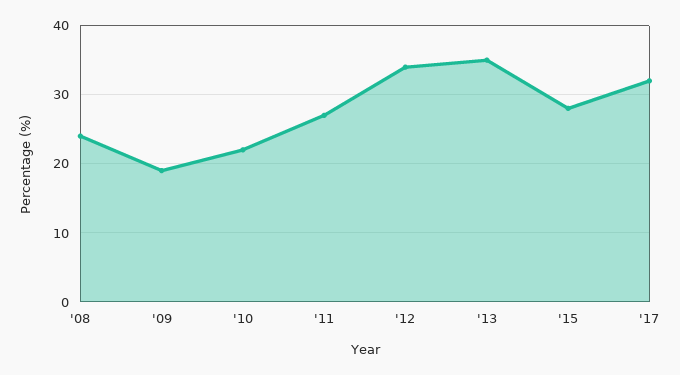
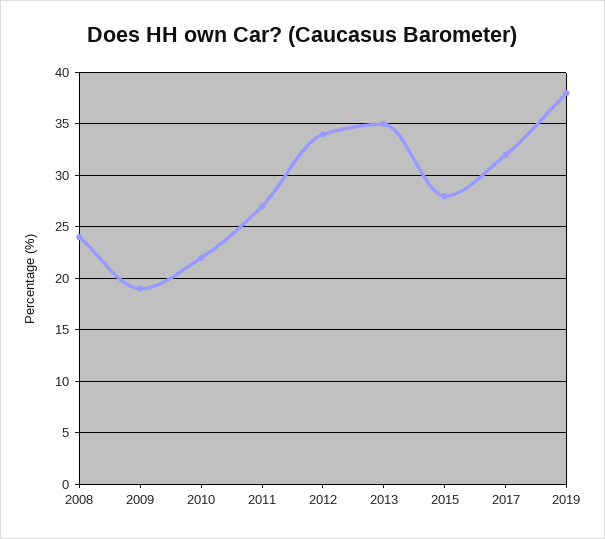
2019: none -> 38

